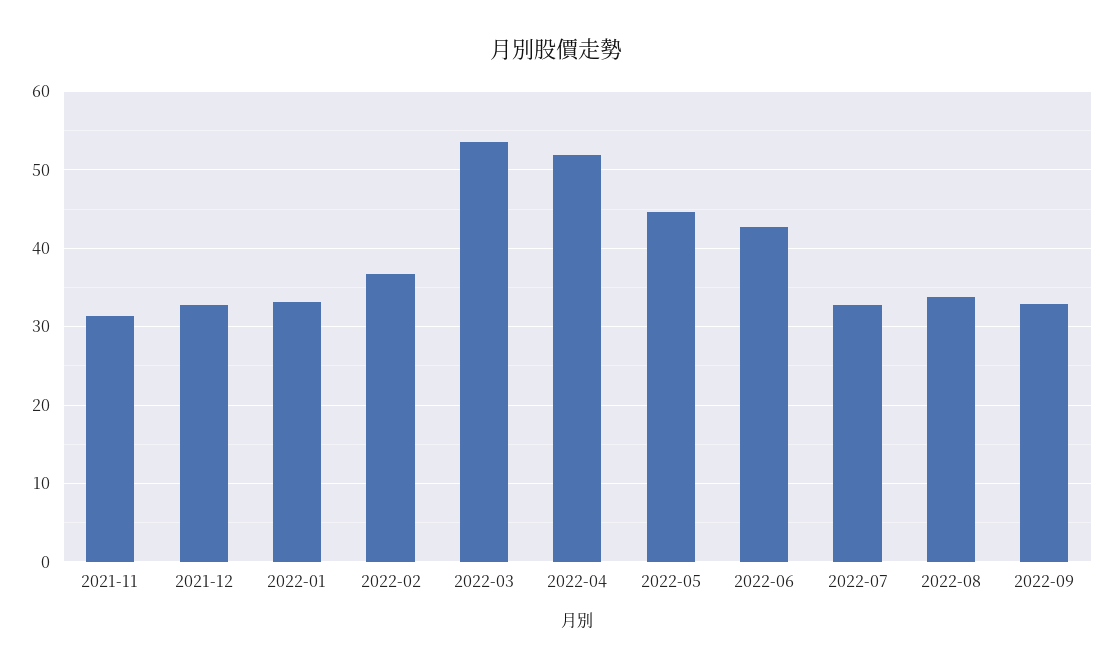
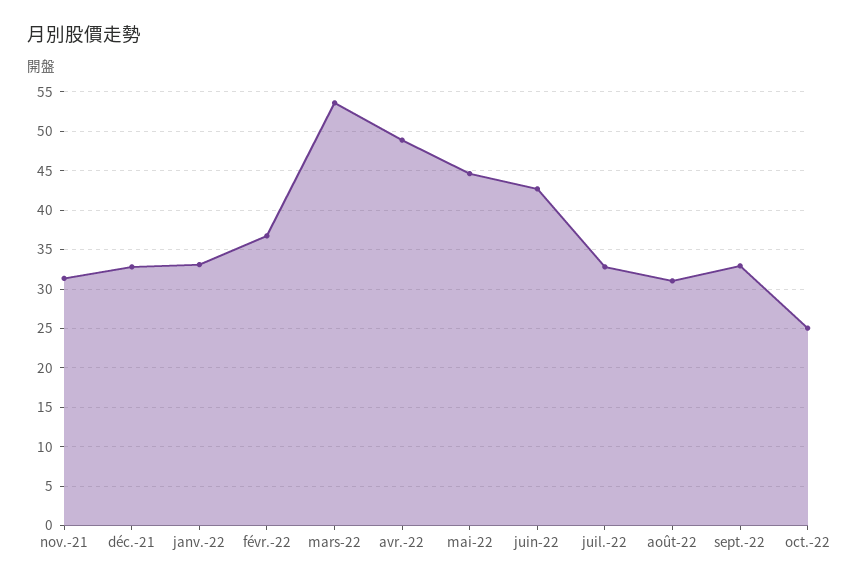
2022-04: 52 -> 49
2022-08: 34 -> 31
oct.-22: none -> 25

